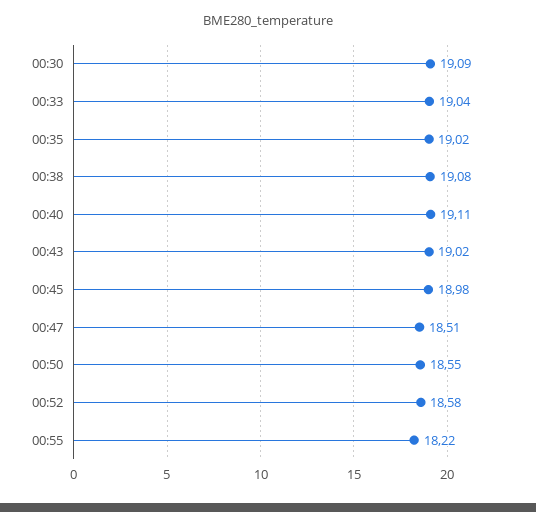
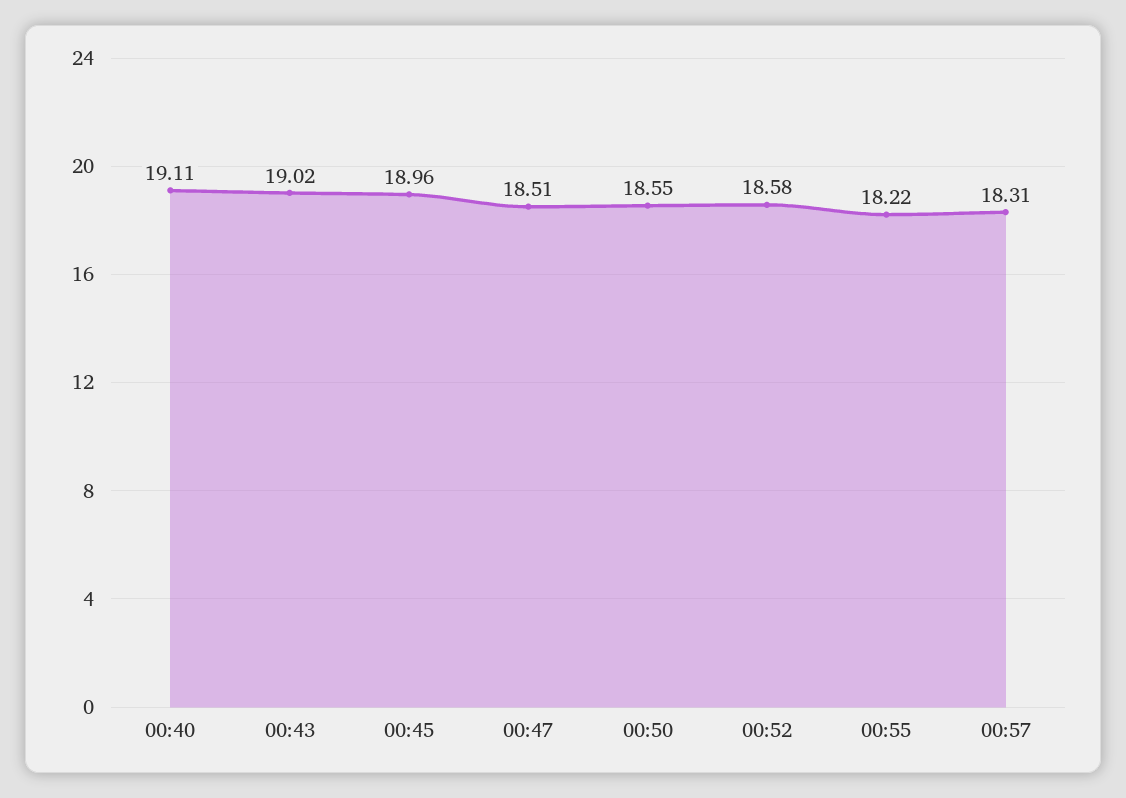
00:30: 19.09 -> none
00:33: 19.04 -> none
00:35: 19.02 -> none
00:38: 19.08 -> none
00:45: 18.98 -> 18.96
00:57: none -> 18.31

